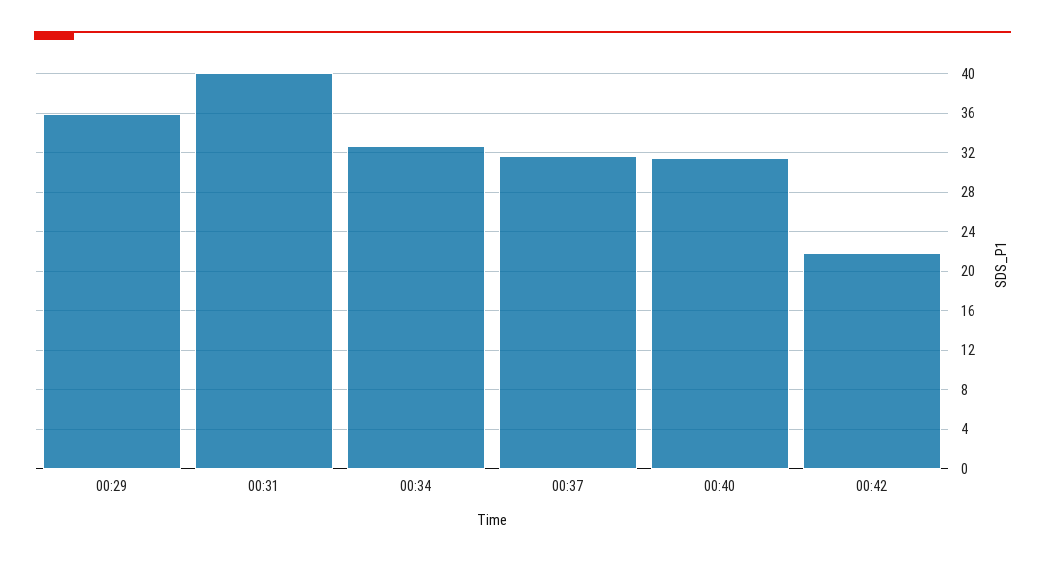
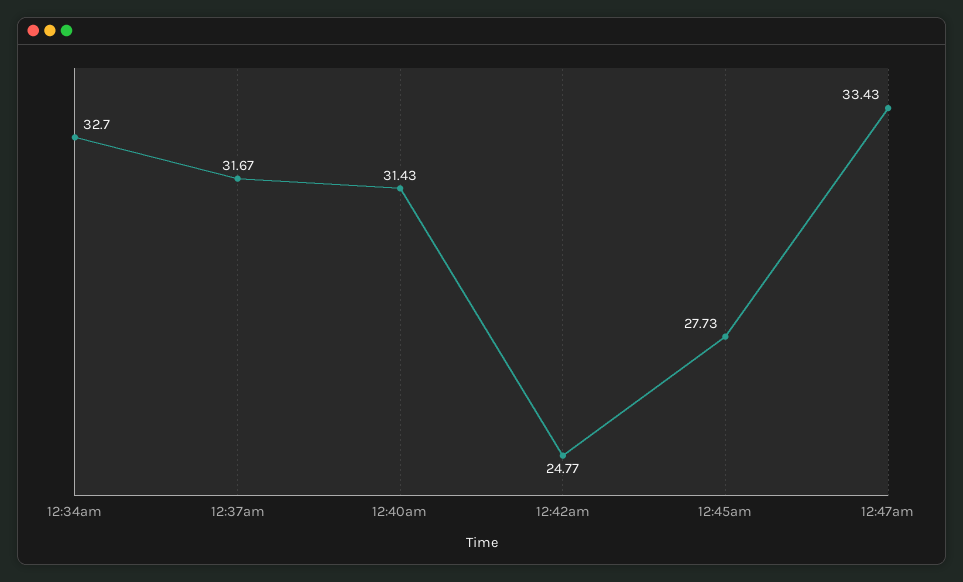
00:29: 36 -> none
00:31: 40 -> none
00:42: 22 -> 24.77
12:45am: none -> 27.73
12:47am: none -> 33.43

